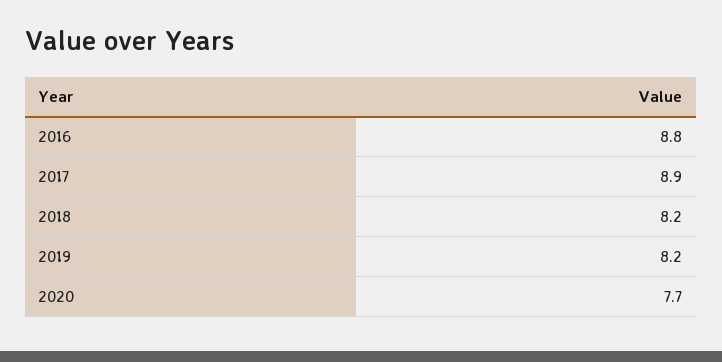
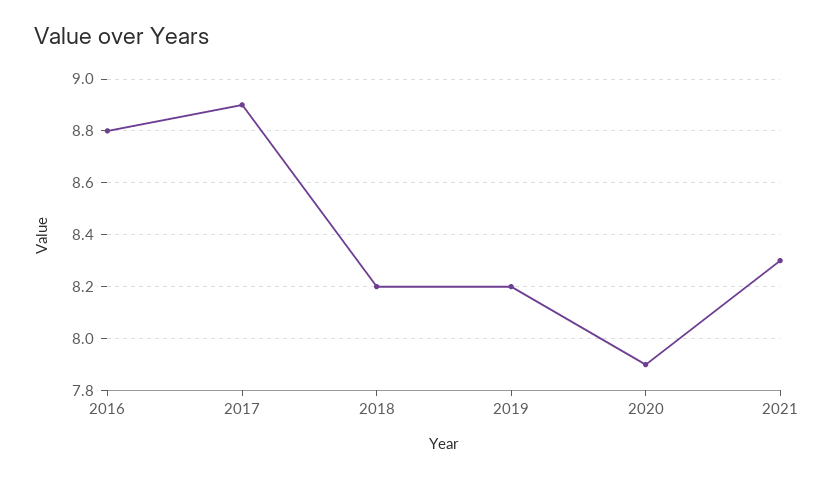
2020: 7.7 -> 7.9
2021: none -> 8.3

